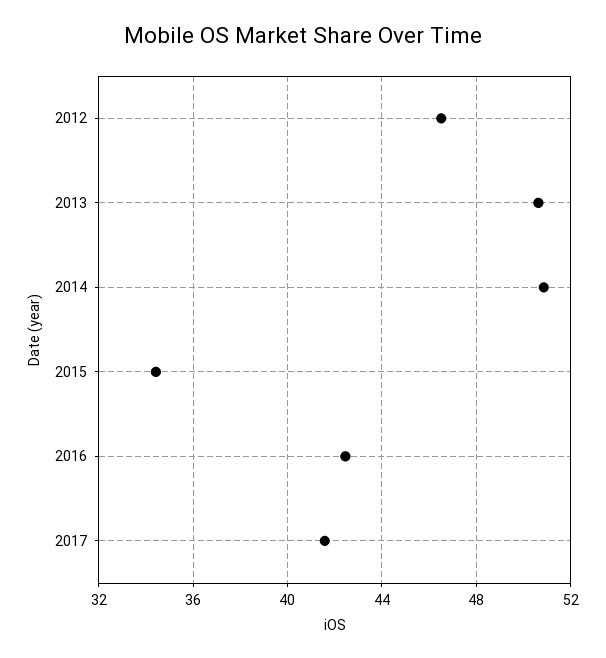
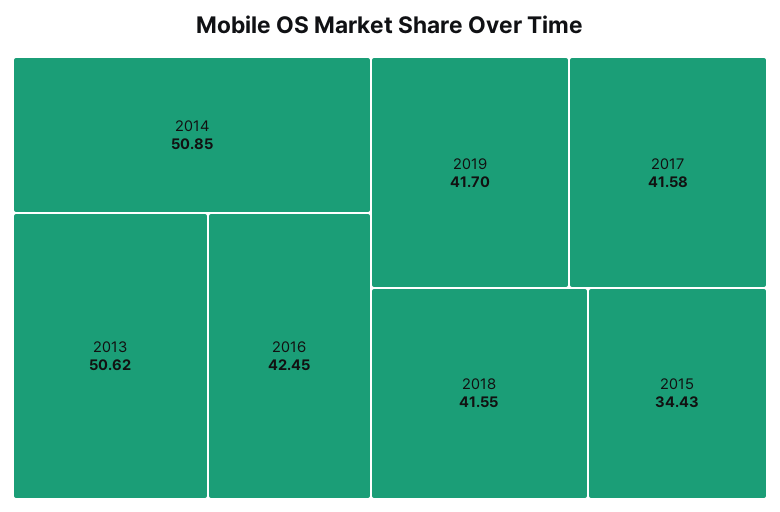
2012: 46.5 -> none
2019: none -> 41.7
2018: none -> 41.55

